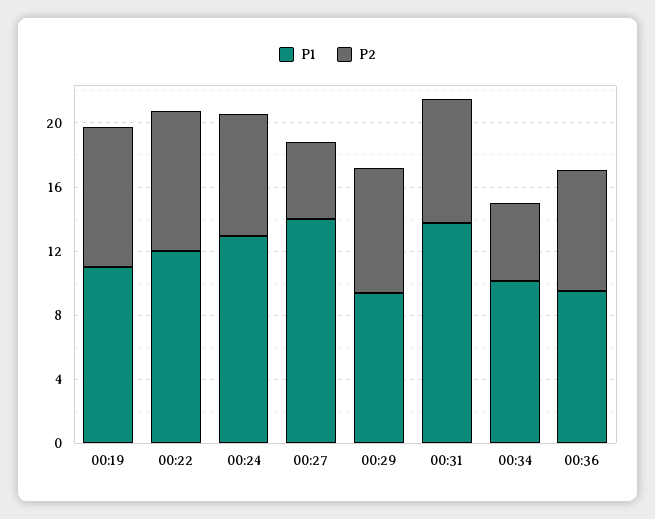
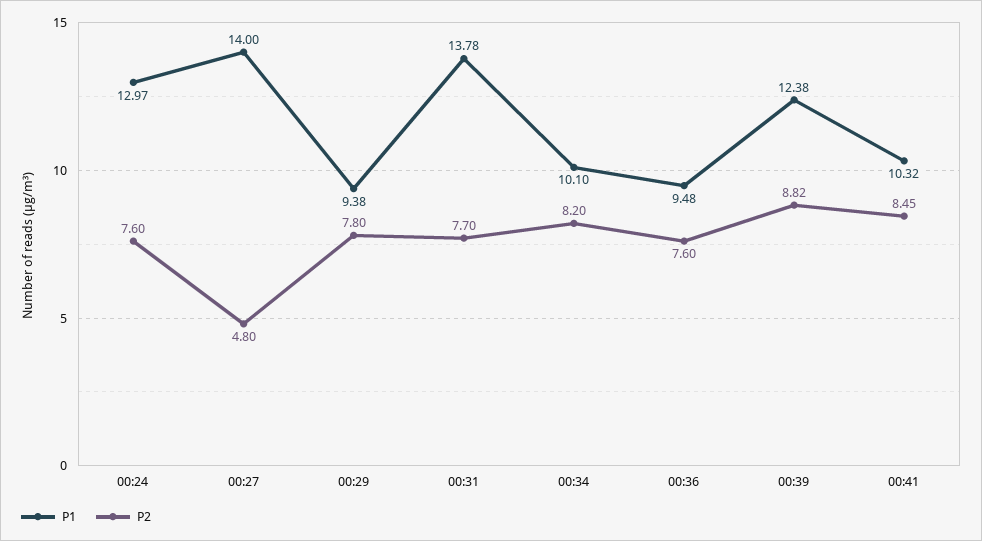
P1, 00:19: 11 -> none
P2, 00:19: 9 -> none
P1, 00:22: 12 -> none
P2, 00:22: 9 -> none
P2, 00:34: 5 -> 8.2
P1, 00:39: none -> 12.38
P2, 00:39: none -> 8.82
P1, 00:41: none -> 10.32
P2, 00:41: none -> 8.45

